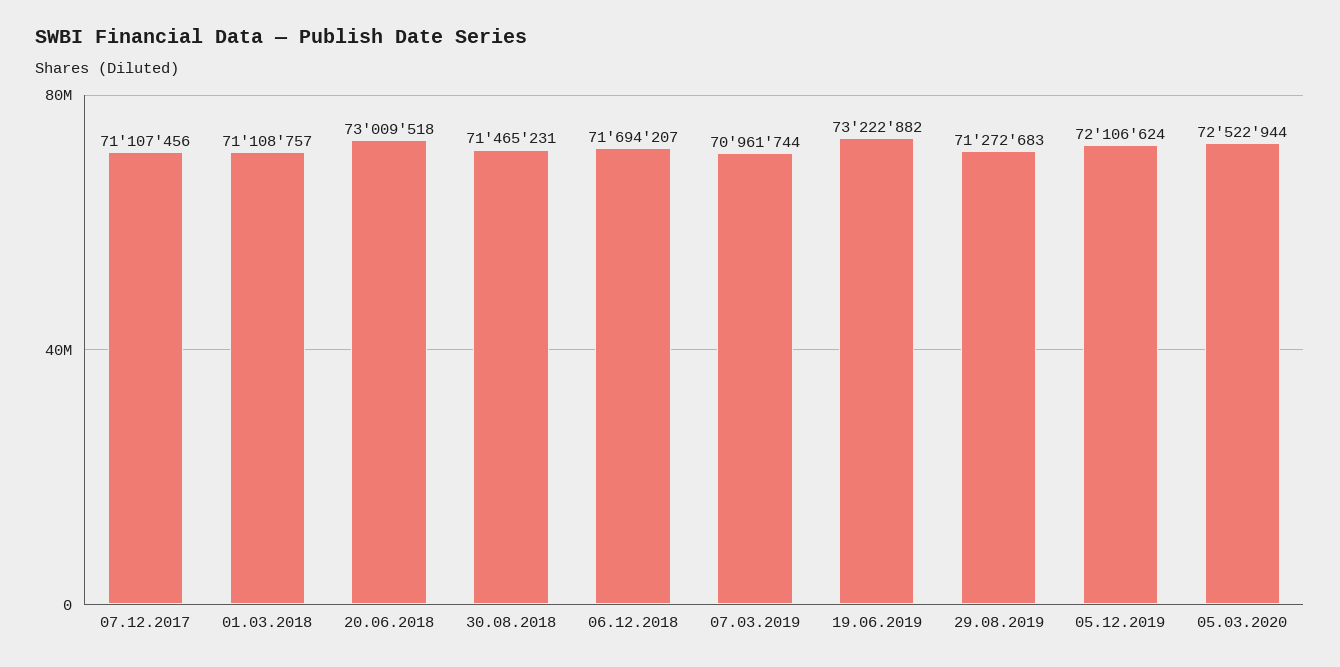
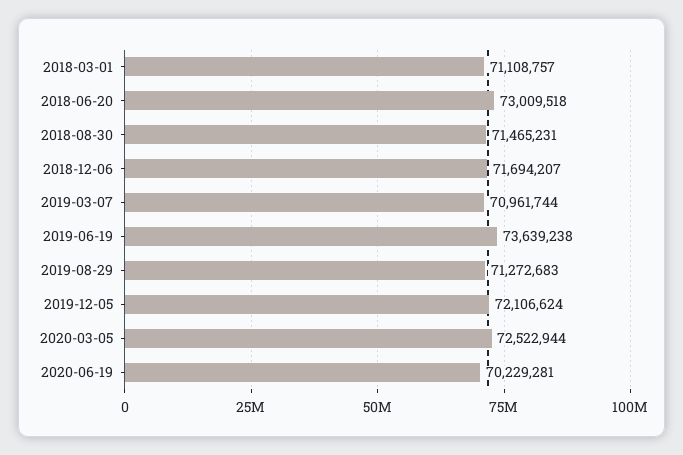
07.12.2017: 71107456 -> none
19.06.2019: 73222882 -> 73639238
2020-06-19: none -> 70229281

